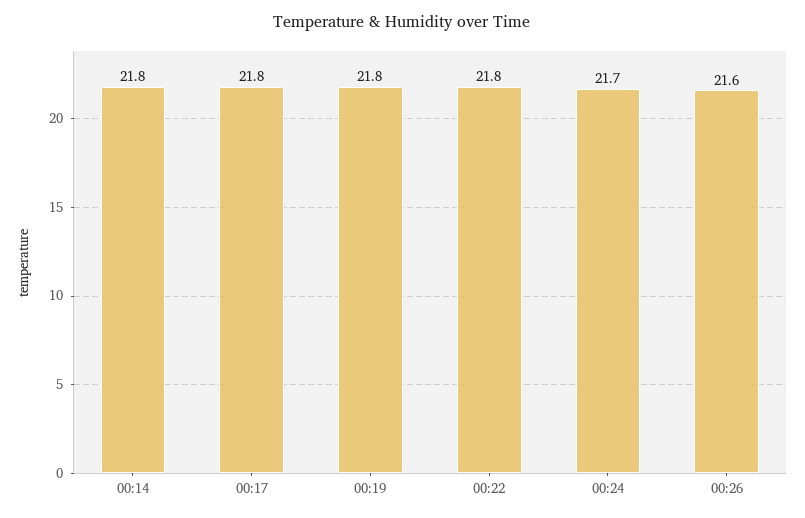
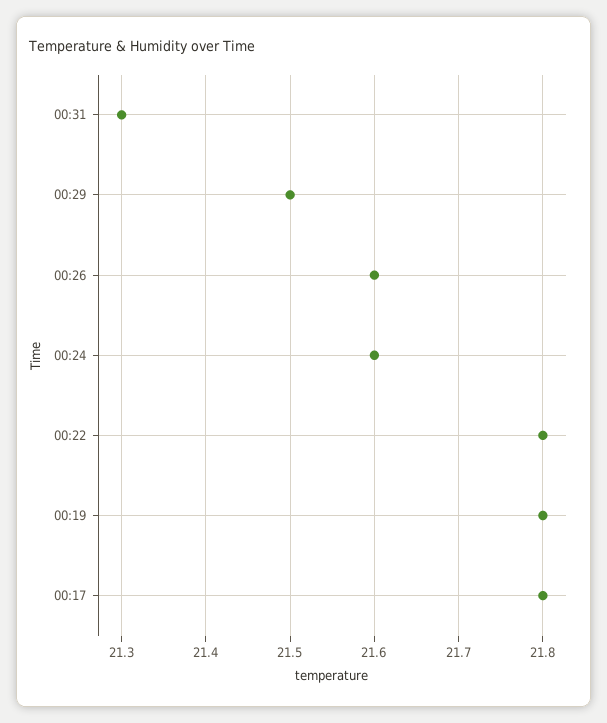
00:14: 21.8 -> none
00:24: 21.7 -> 21.6
00:31: none -> 21.3
00:29: none -> 21.5

